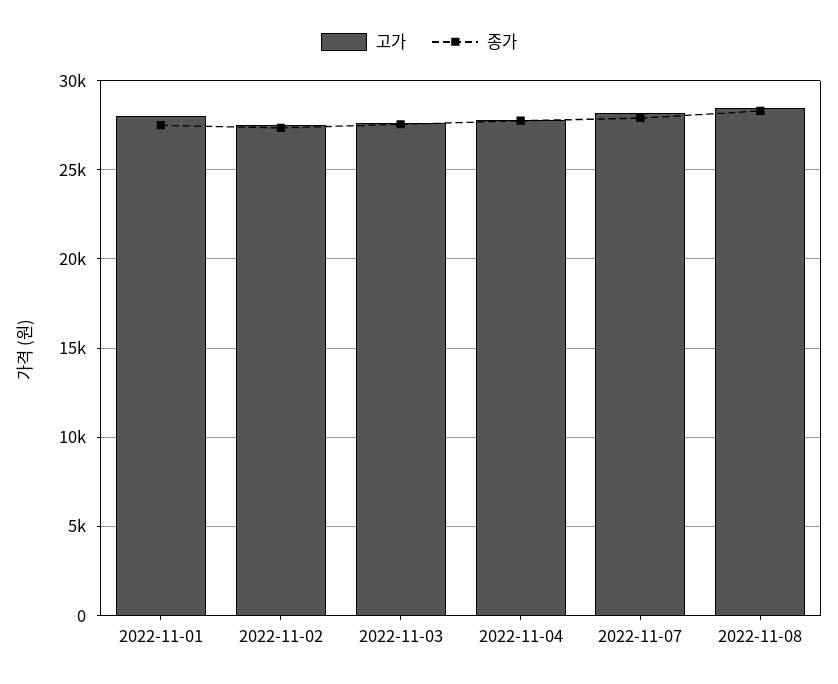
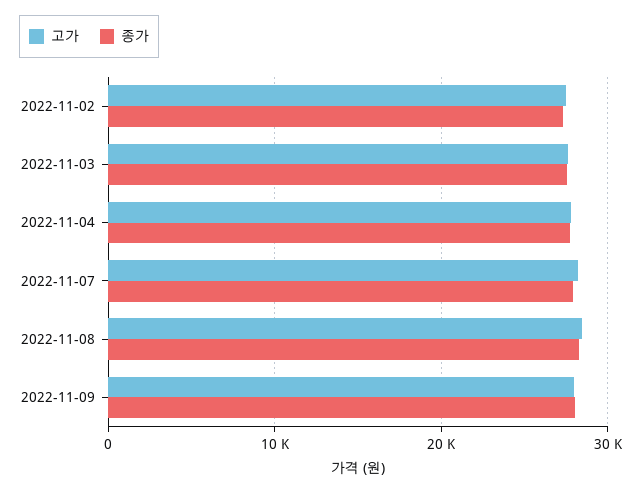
고가, 2022-11-01: 28000 -> none
종가, 2022-11-01: 27500 -> none
고가, 2022-11-09: none -> 28000
종가, 2022-11-09: none -> 28000

